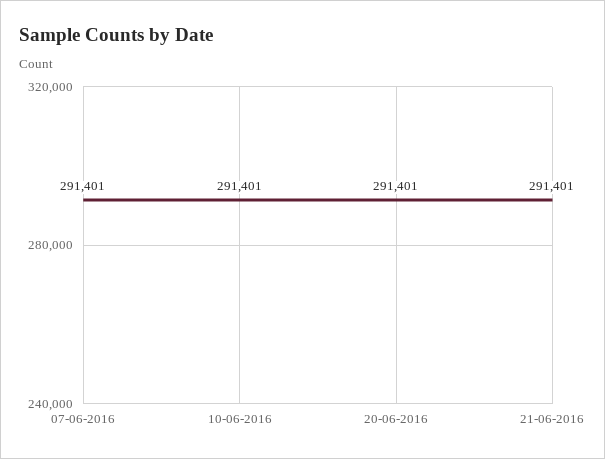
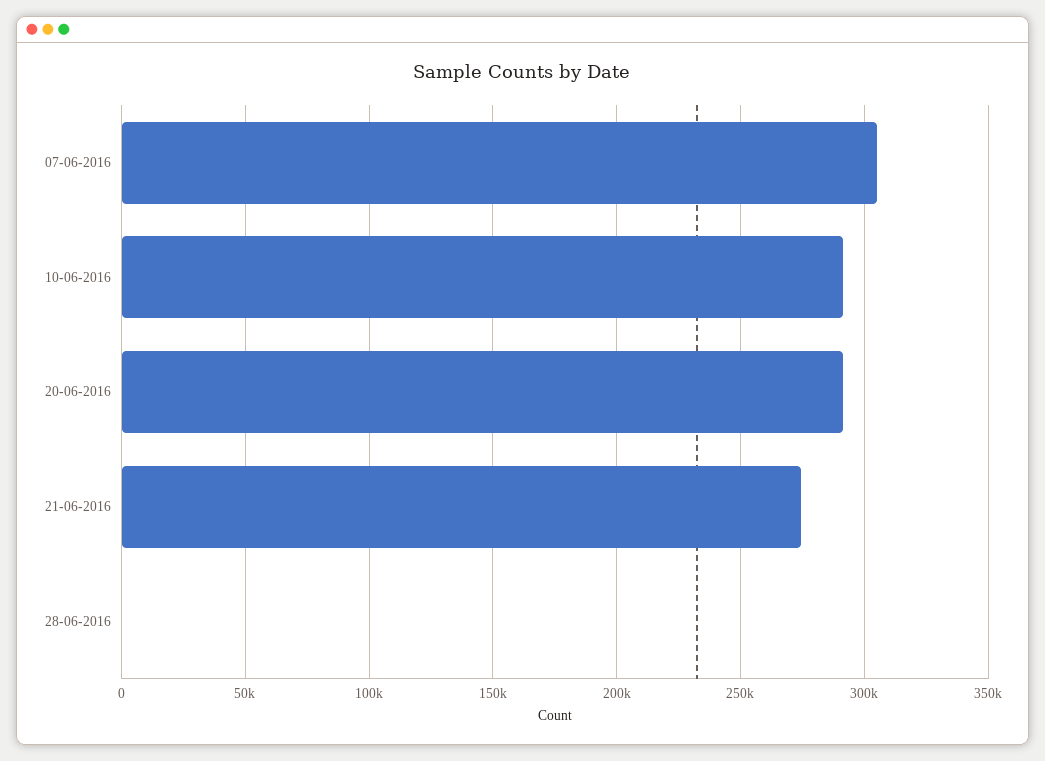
07-06-2016: 291401 -> 305000
21-06-2016: 291401 -> 275000
28-06-2016: none -> 0

